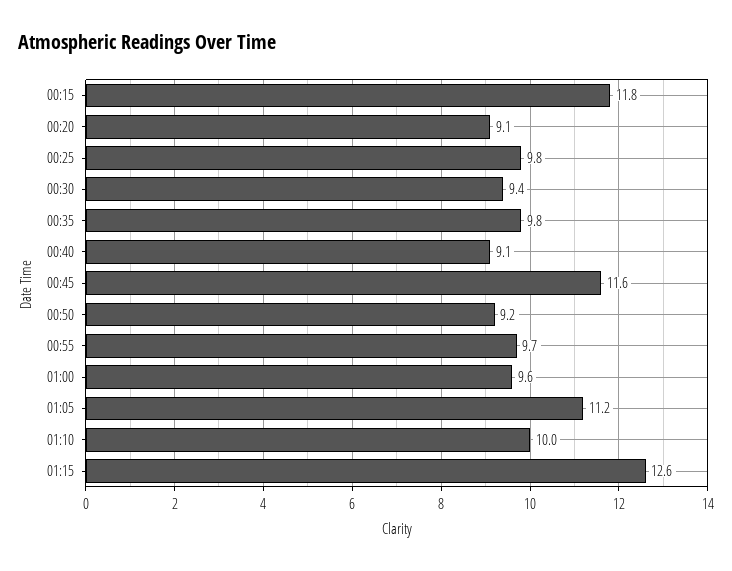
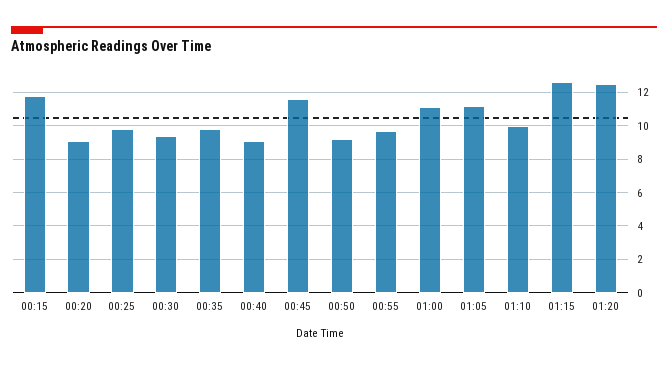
01:00: 9.6 -> 11
01:20: none -> 12.5

